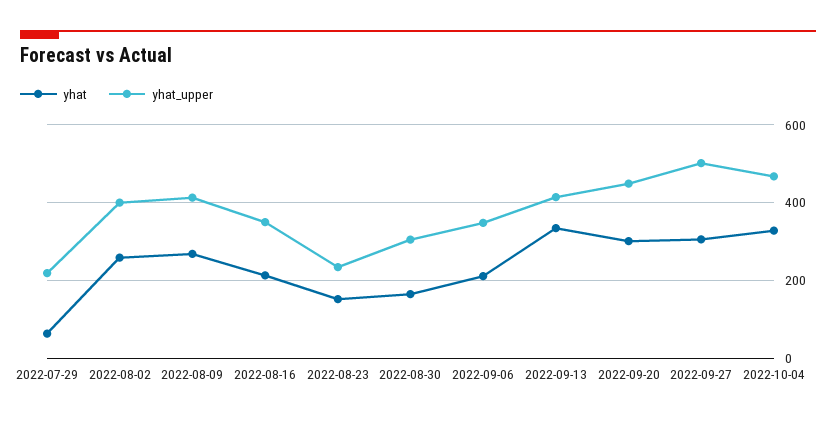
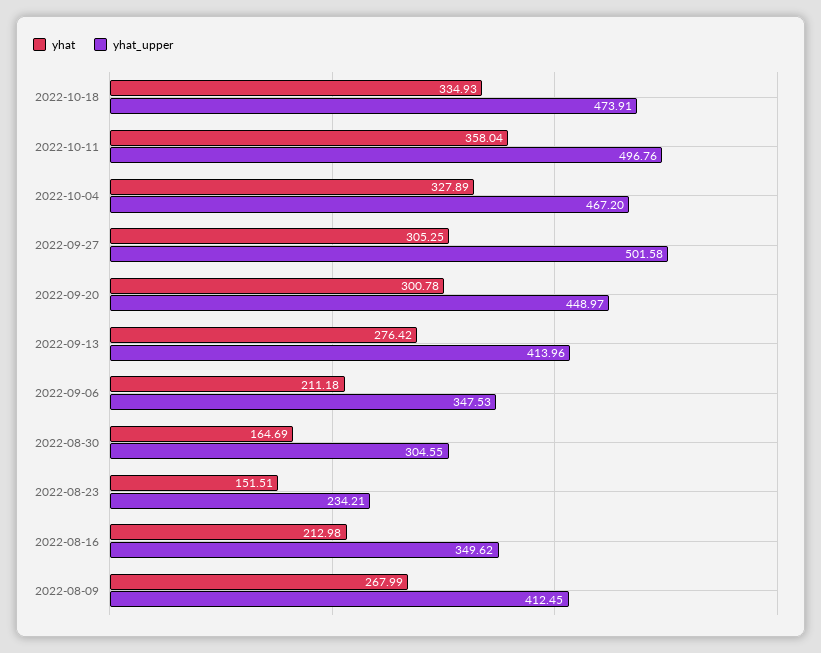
yhat, 2022-07-29: 60 -> none
yhat_upper, 2022-07-29: 220 -> none
yhat, 2022-08-02: 260 -> none
yhat_upper, 2022-08-02: 400 -> none
yhat, 2022-09-13: 340 -> 276.42
yhat, 2022-10-18: none -> 334.93
yhat_upper, 2022-10-18: none -> 473.91
yhat, 2022-10-11: none -> 358.04
yhat_upper, 2022-10-11: none -> 496.76

